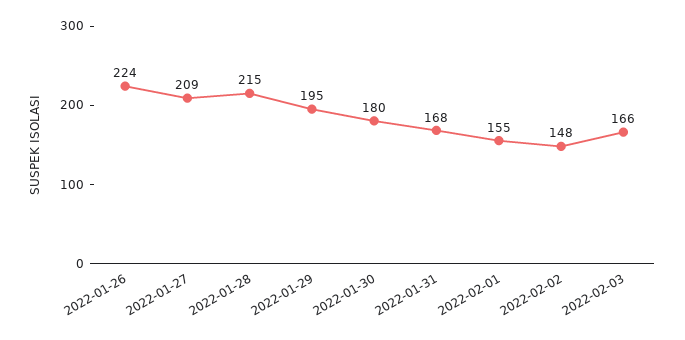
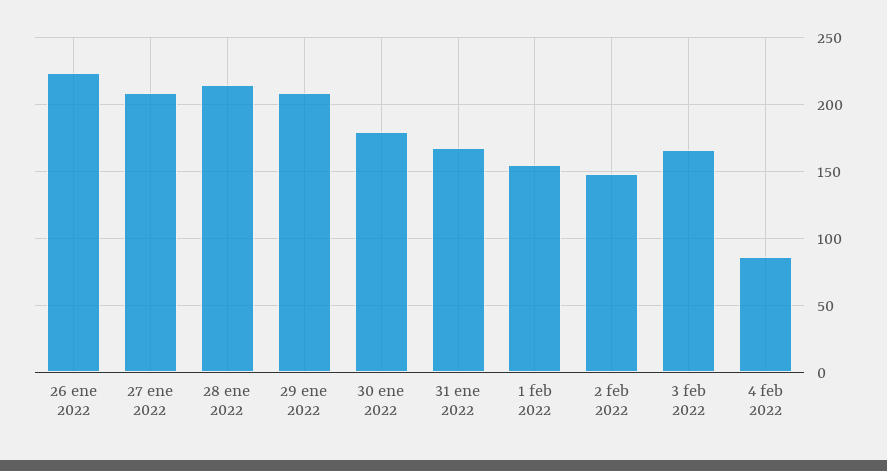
2022-01-29: 195 -> 210
4 feb 2022: none -> 85

